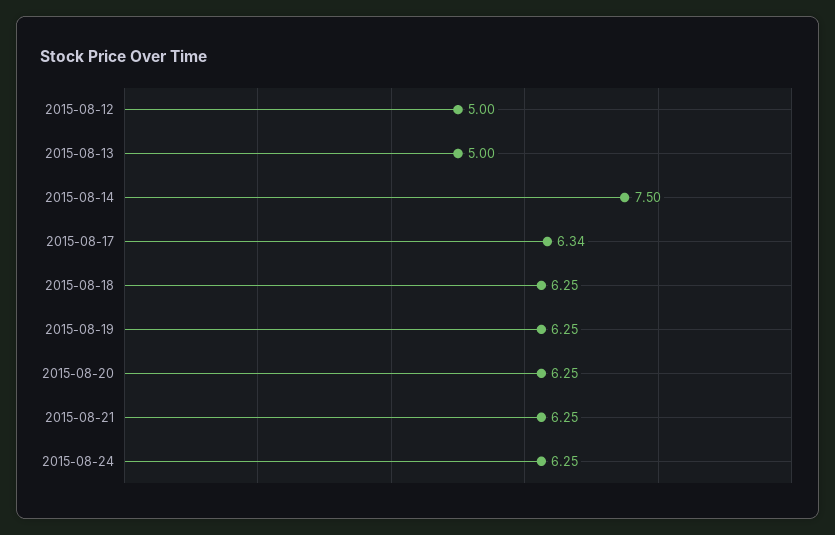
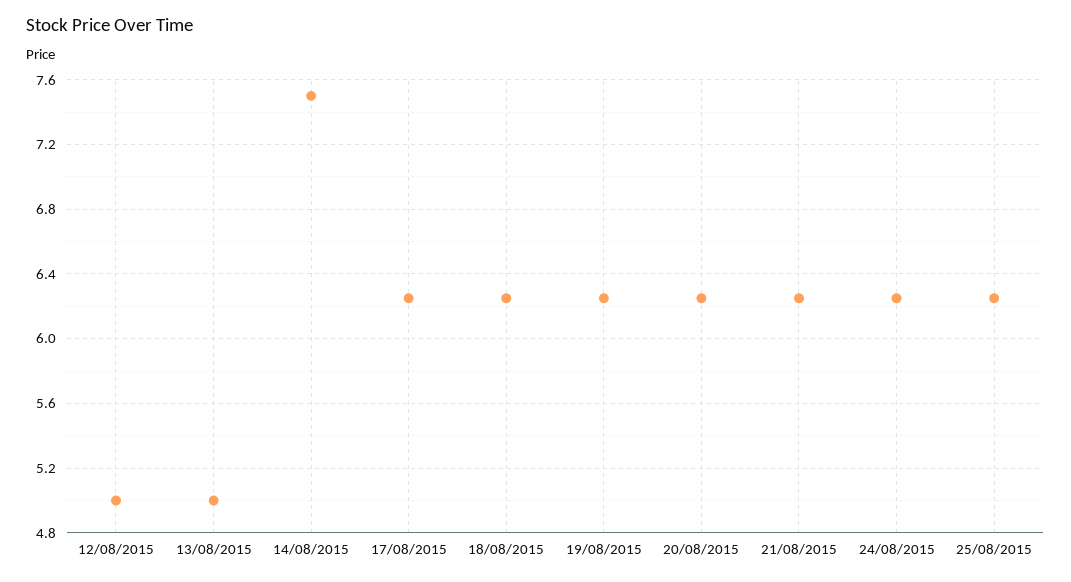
2015-08-17: 6.34 -> 6.25
25/08/2015: none -> 6.25

